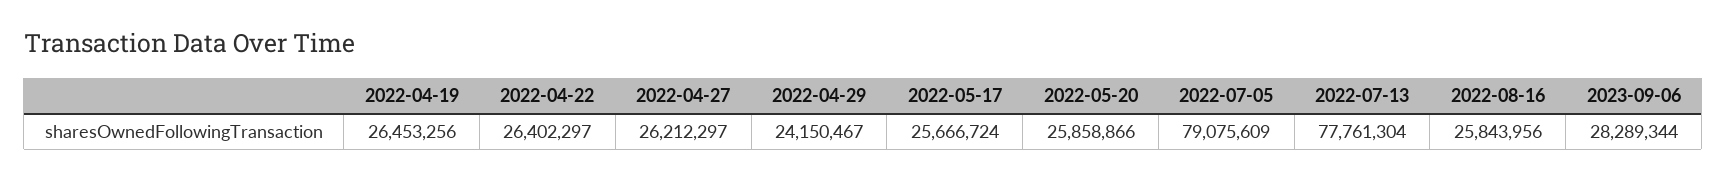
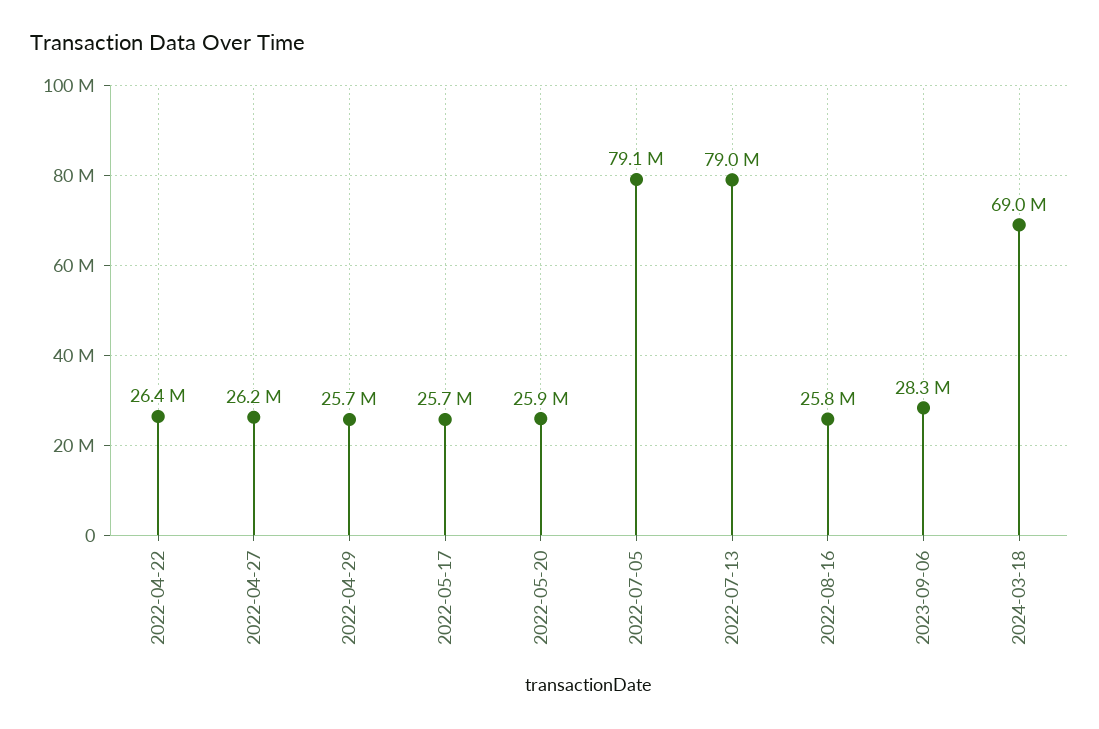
2022-04-19: 26453256 -> none
2022-04-29: 24150467 -> 25700000
2022-07-13: 77761304 -> 79000000
2024-03-18: none -> 69000000

